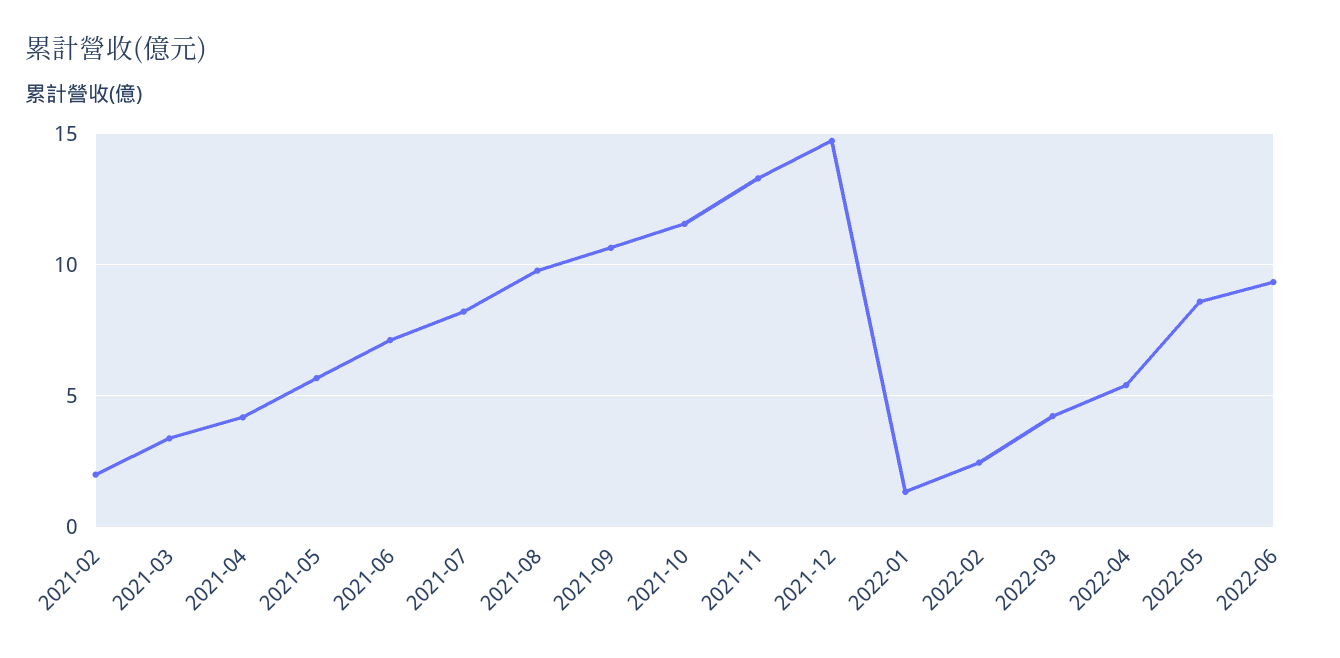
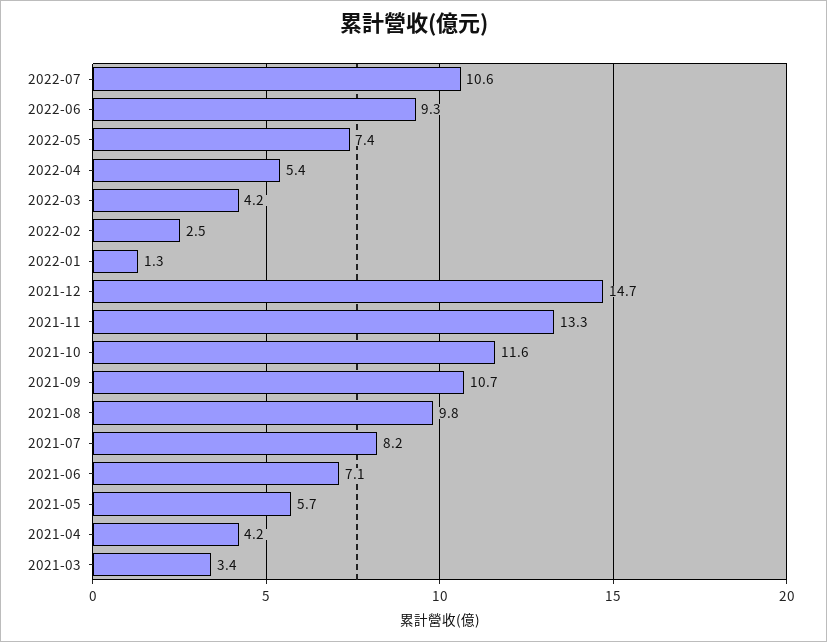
2021-02: 2 -> none
2022-05: 8.5 -> 7.4
2022-07: none -> 10.6

